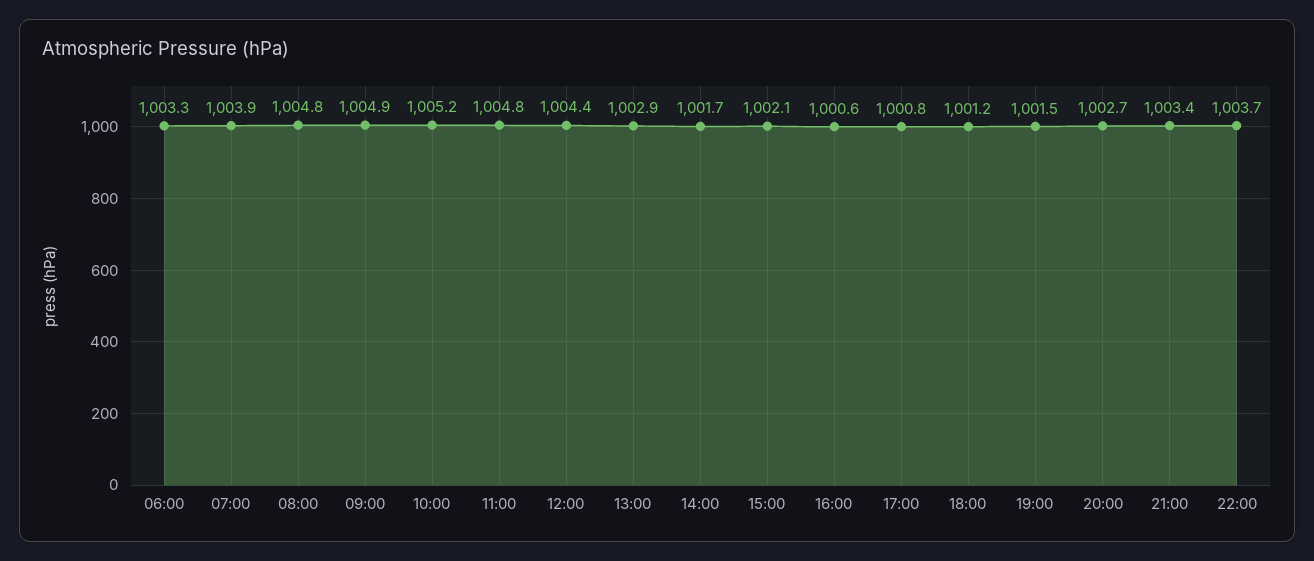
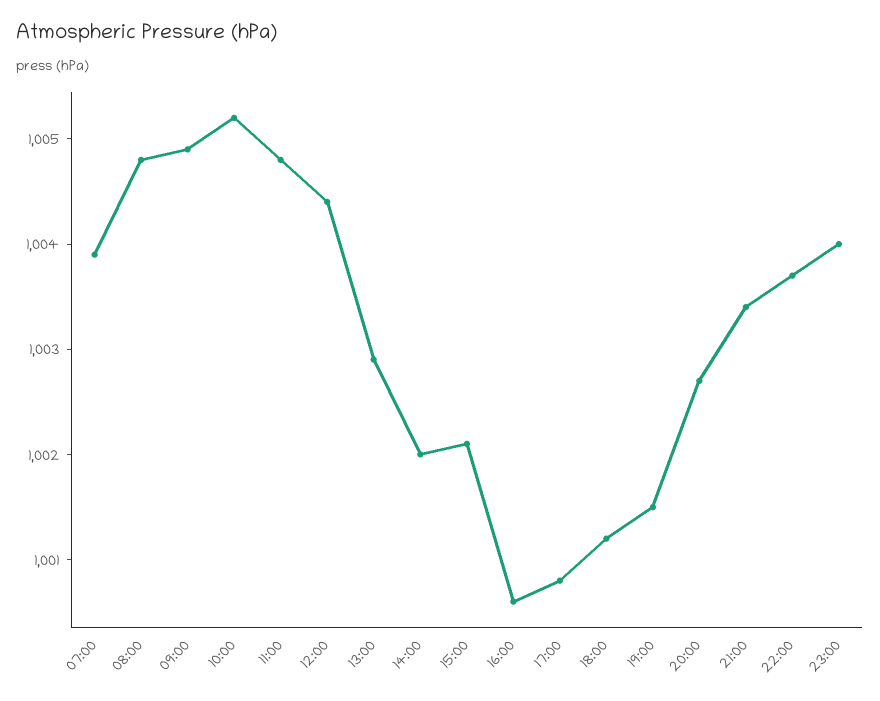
06:00: 1003.3 -> none
14:00: 1001.7 -> 1002
23:00: none -> 1004

